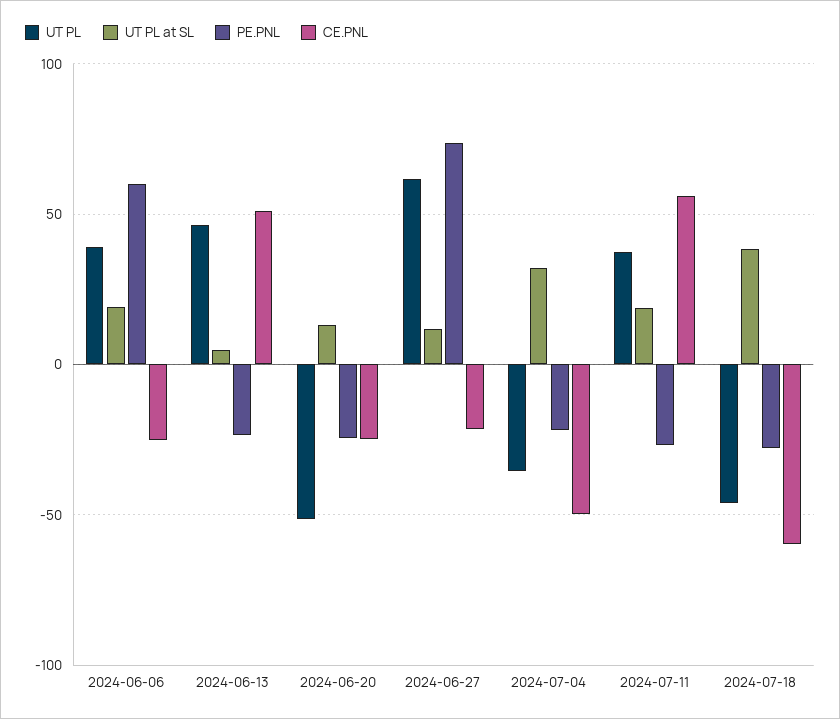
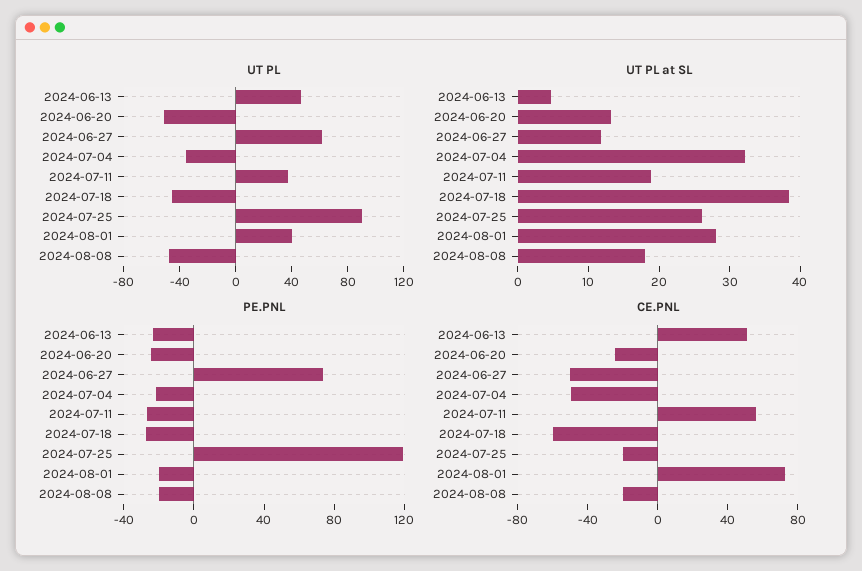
UT PL, 2024-06-06: 40 -> none
UT PL at SL, 2024-06-06: 20 -> none
PE.PNL, 2024-06-06: 60 -> none
CE.PNL, 2024-06-06: -25 -> none
CE.PNL, 2024-06-27: -20 -> -50
UT PL, 2024-07-25: none -> 90
UT PL, 2024-08-01: none -> 40
UT PL, 2024-08-08: none -> -50
UT PL at SL, 2024-07-25: none -> 26
UT PL at SL, 2024-08-01: none -> 28
UT PL at SL, 2024-08-08: none -> 18
PE.PNL, 2024-07-25: none -> 120
PE.PNL, 2024-08-01: none -> -20
PE.PNL, 2024-08-08: none -> -20
CE.PNL, 2024-07-25: none -> -20
CE.PNL, 2024-08-01: none -> 70
CE.PNL, 2024-08-08: none -> -20

